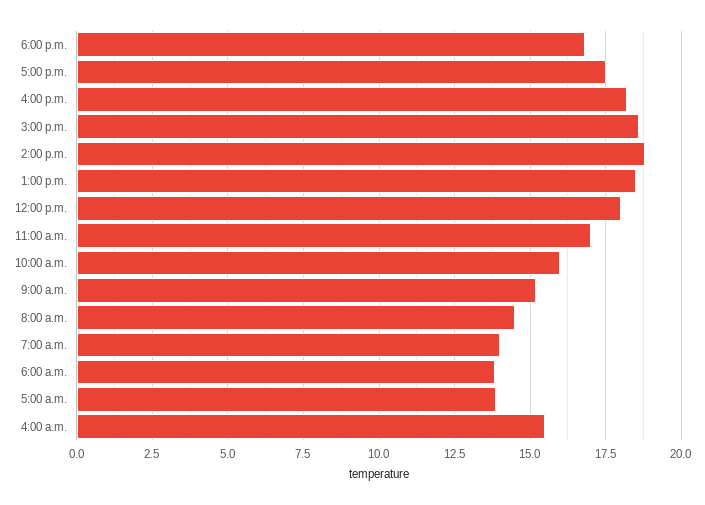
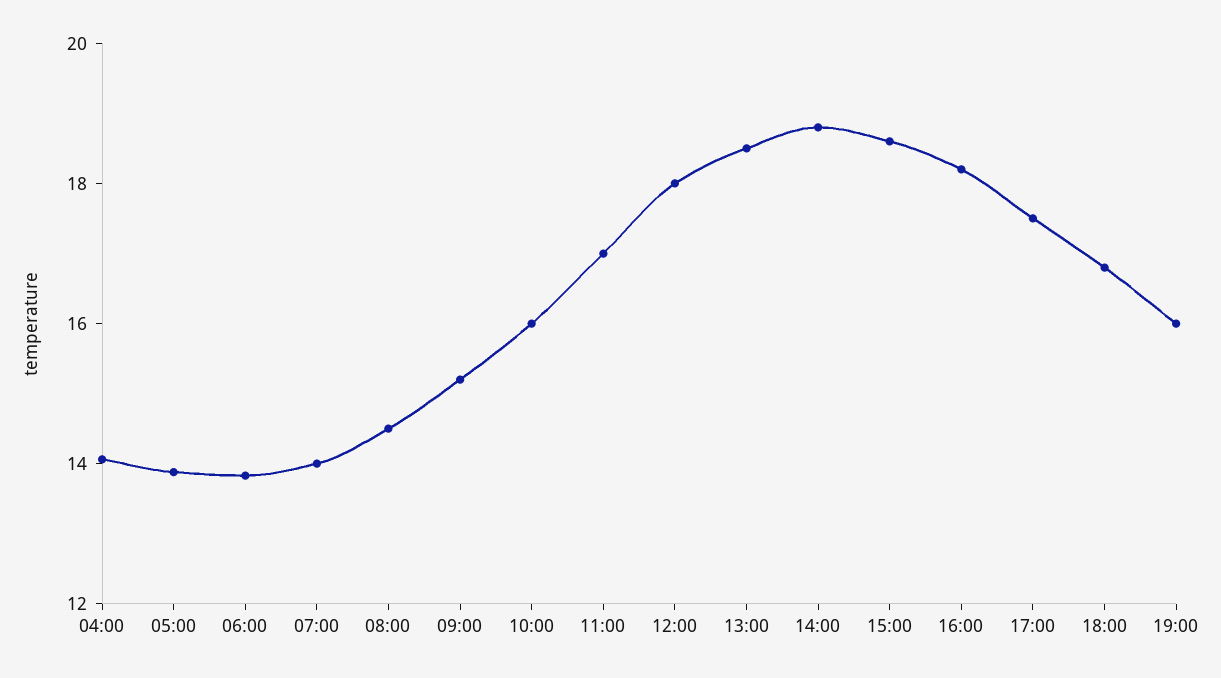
4:00 a.m.: 15.5 -> 14
19:00: none -> 16

